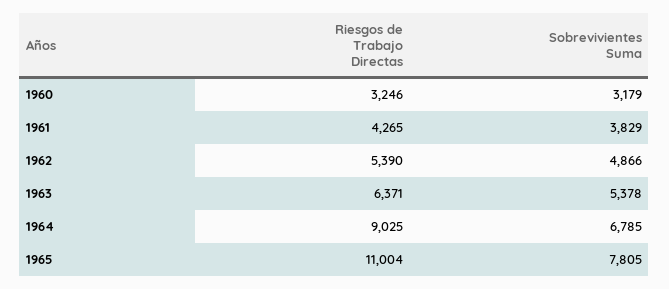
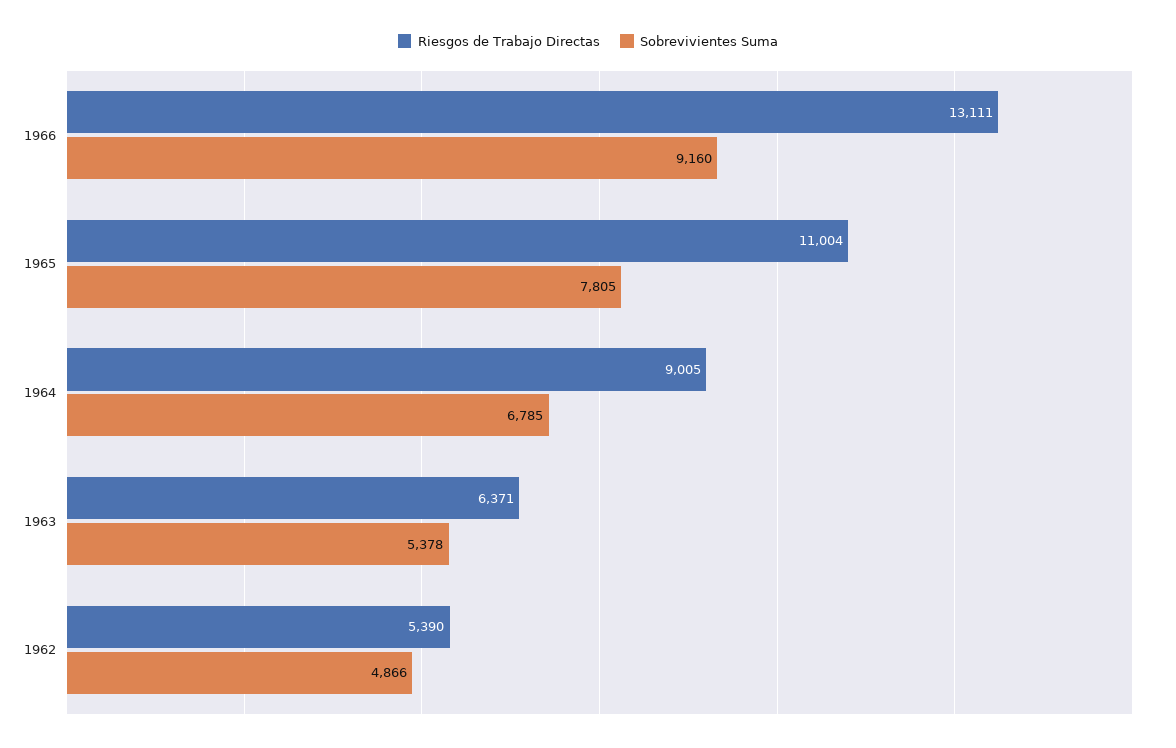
Riesgos de Trabajo Directas, 1960: 3246 -> none
Sobrevivientes Suma, 1960: 3179 -> none
Riesgos de Trabajo Directas, 1961: 4265 -> none
Sobrevivientes Suma, 1961: 3829 -> none
Riesgos de Trabajo Directas, 1964: 9025 -> 9005
Riesgos de Trabajo Directas, 1966: none -> 13111
Sobrevivientes Suma, 1966: none -> 9160

